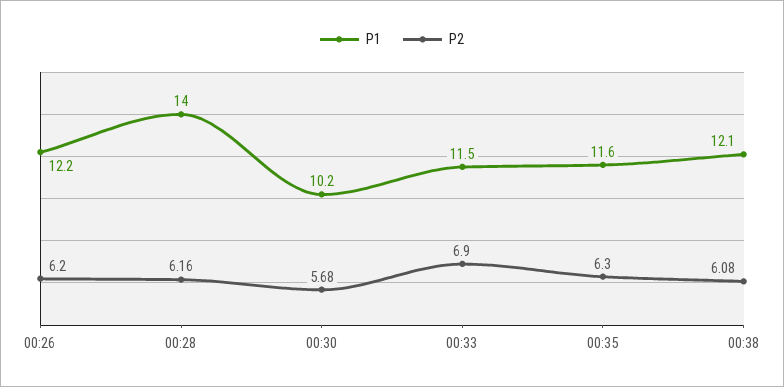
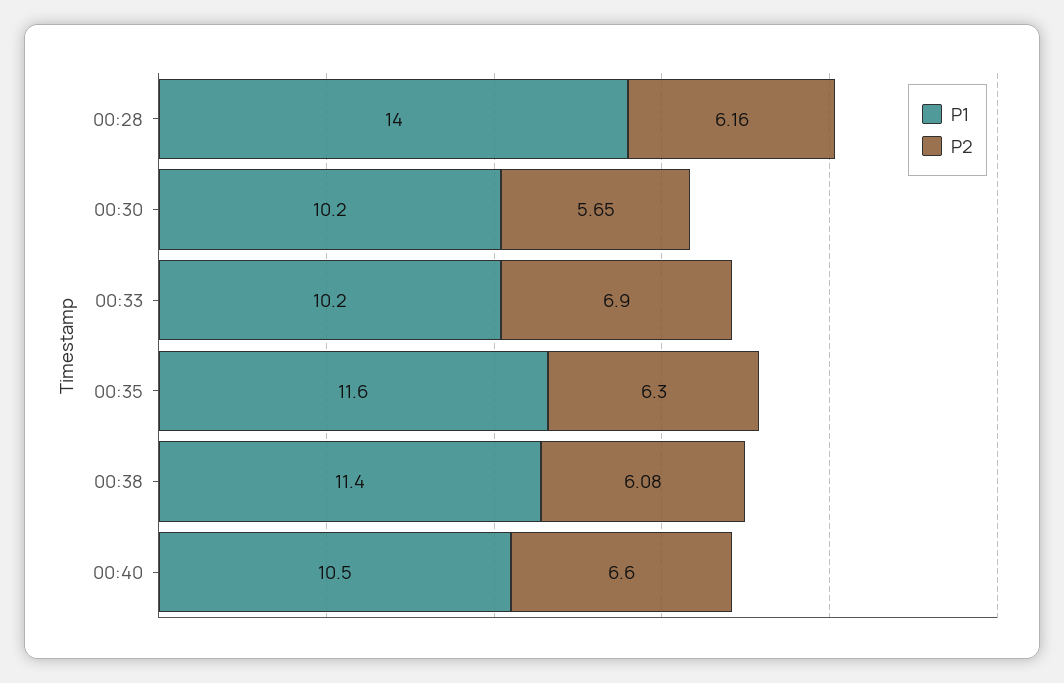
P1, 00:26: 12.2 -> none
P2, 00:26: 6.2 -> none
P2, 00:30: 5.68 -> 5.65
P1, 00:33: 11.5 -> 10.2
P1, 00:38: 12.1 -> 11.4
P1, 00:40: none -> 10.5
P2, 00:40: none -> 6.6

